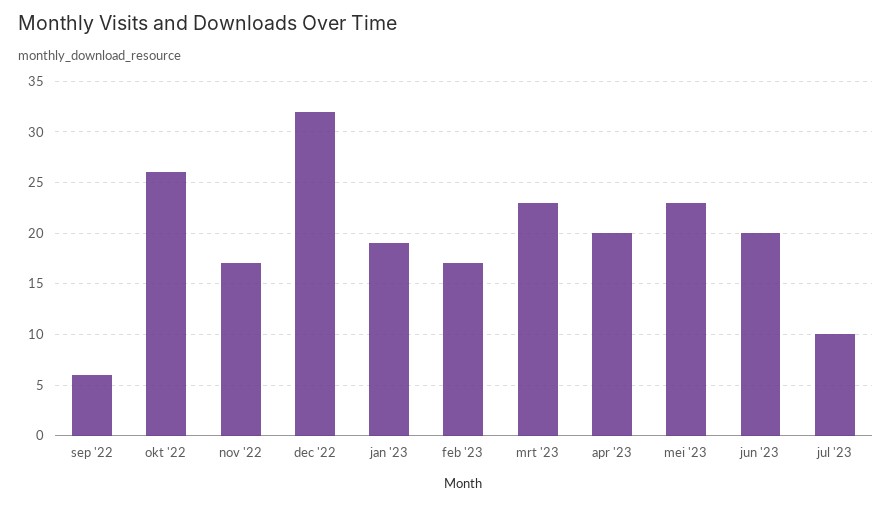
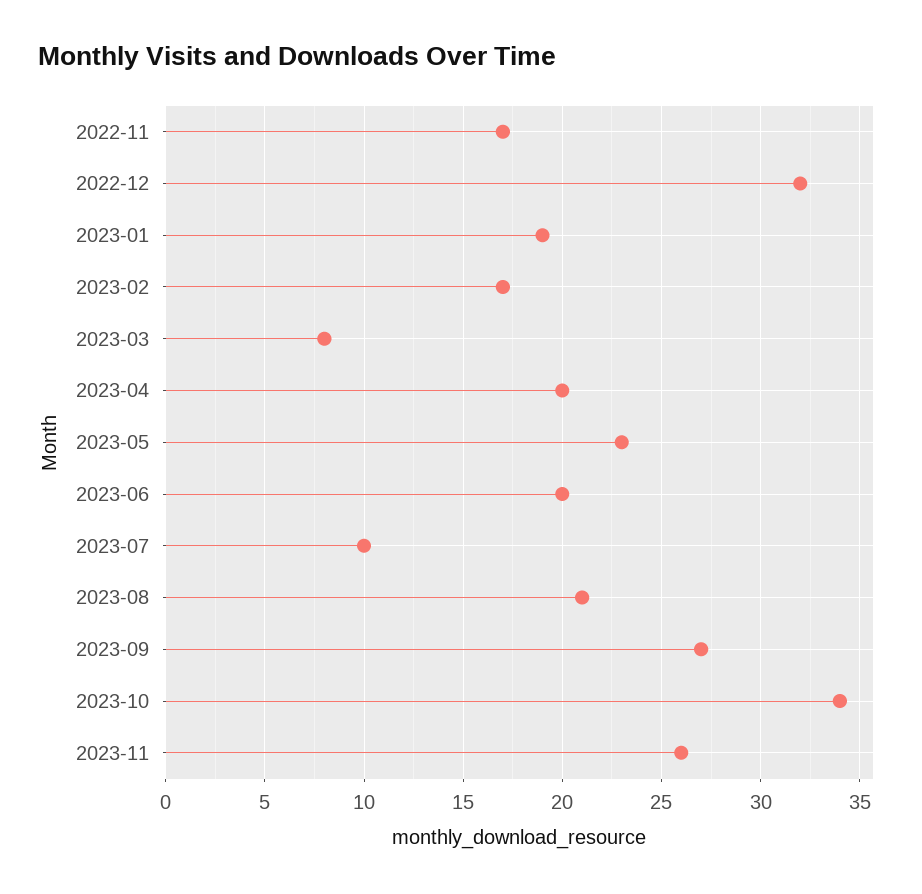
sep '22: 6 -> none
okt '22: 26 -> none
mrt '23: 23 -> 8
2023-08: none -> 21
2023-09: none -> 27
2023-10: none -> 34
2023-11: none -> 26

